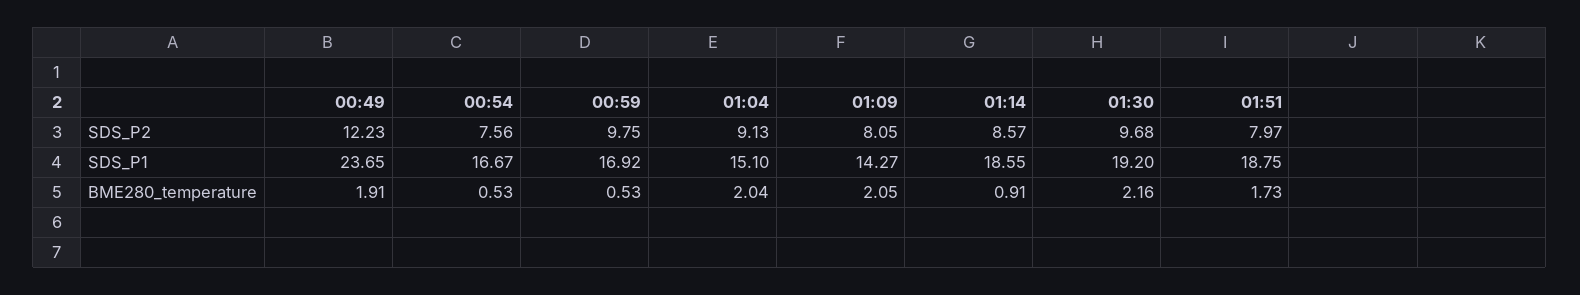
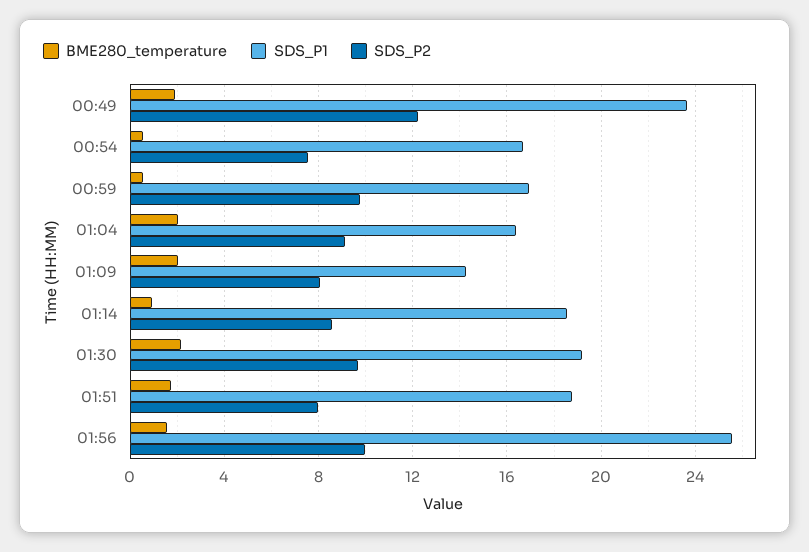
SDS_P1, 01:04: 15.1 -> 16.5
BME280_temperature, 01:56: none -> 1.5
SDS_P1, 01:56: none -> 25.5
SDS_P2, 01:56: none -> 10

